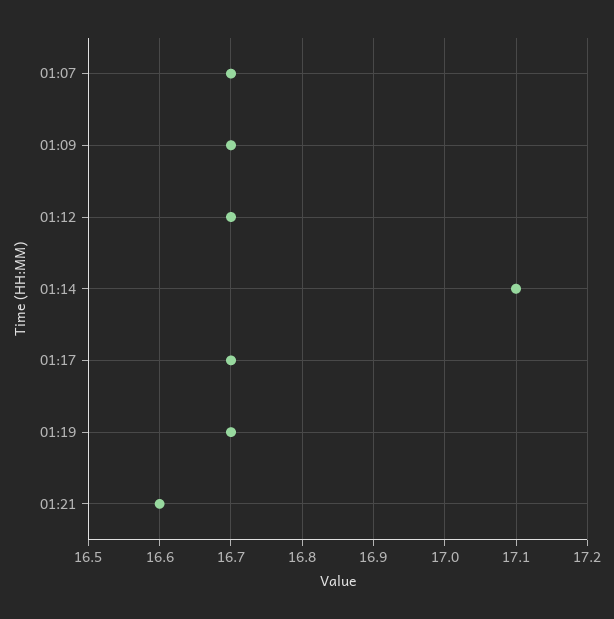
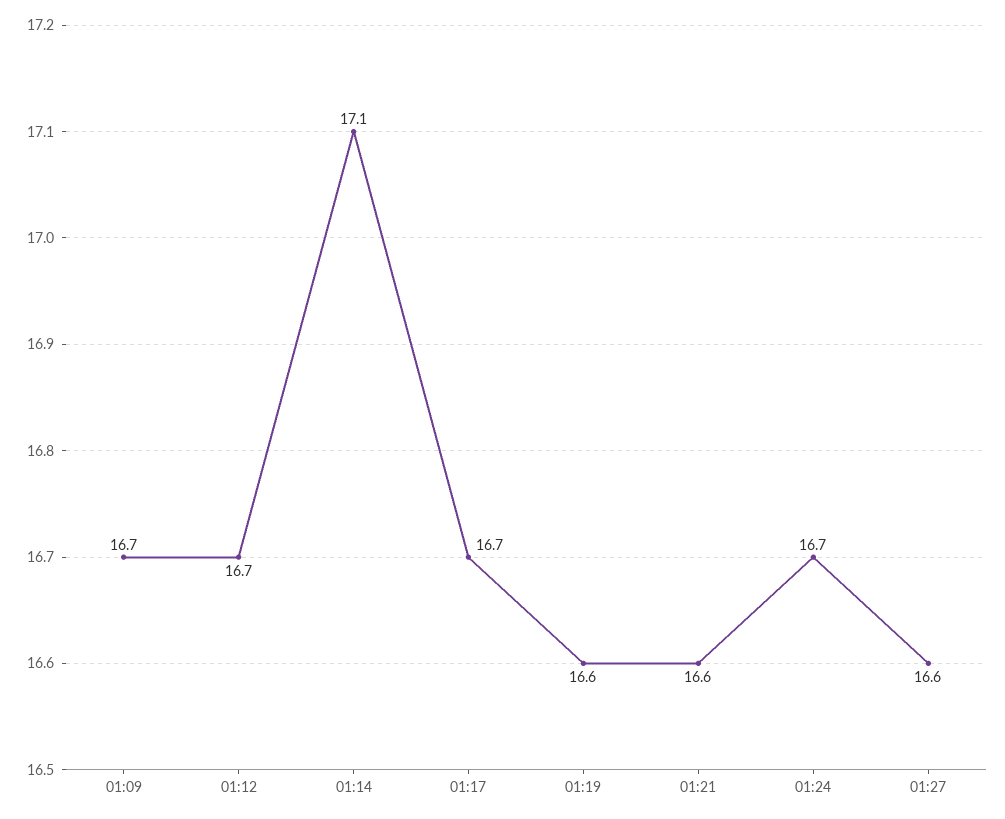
01:07: 16.7 -> none
01:19: 16.7 -> 16.6
01:24: none -> 16.7
01:27: none -> 16.6

